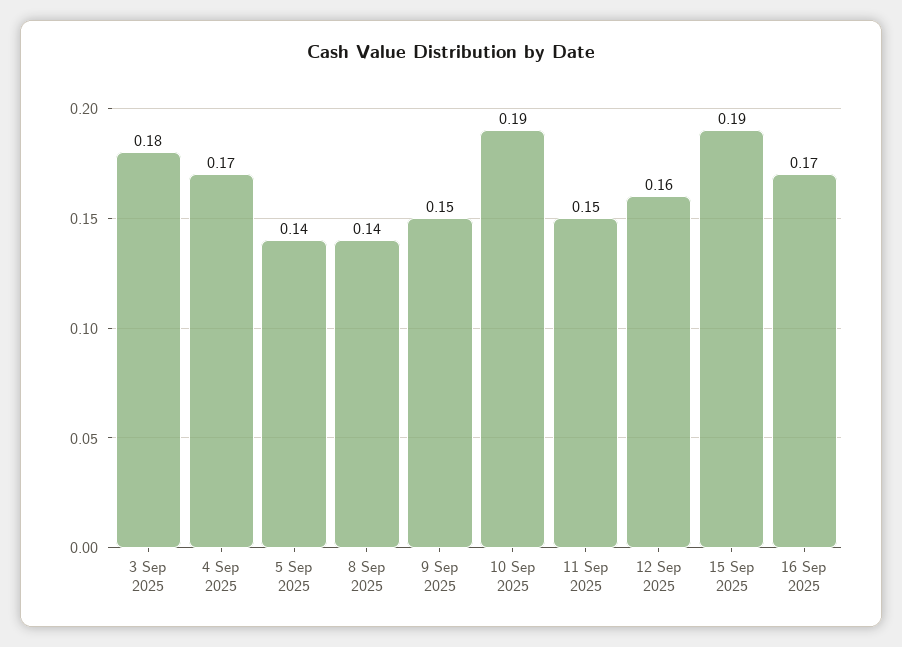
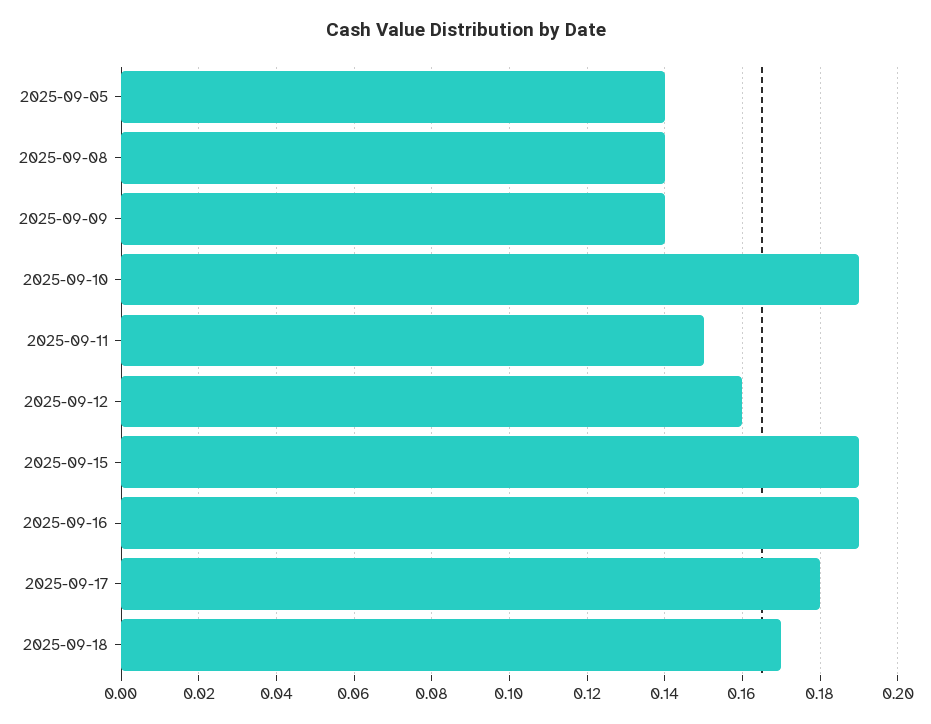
3 Sep 2025: 0.18 -> none
4 Sep 2025: 0.17 -> none
9 Sep 2025: 0.15 -> 0.14
16 Sep 2025: 0.17 -> 0.19
2025-09-17: none -> 0.18
2025-09-18: none -> 0.17

